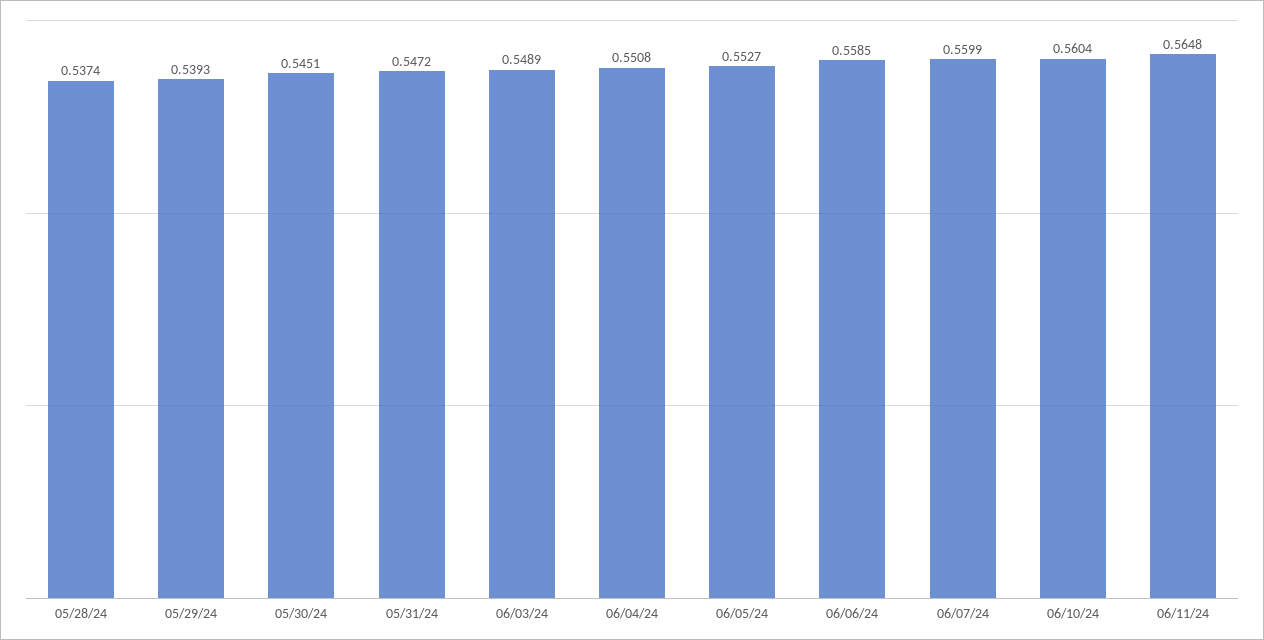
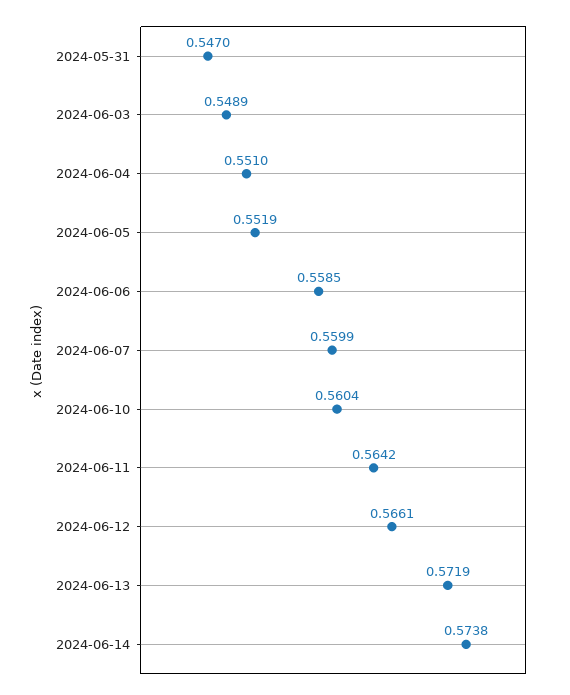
05/28/24: 0.5374 -> none
05/29/24: 0.5393 -> none
05/30/24: 0.5451 -> none
05/31/24: 0.5472 -> 0.547
06/04/24: 0.5508 -> 0.551
06/05/24: 0.5527 -> 0.5519
06/11/24: 0.5648 -> 0.5642
2024-06-12: none -> 0.5661
2024-06-13: none -> 0.5719
2024-06-14: none -> 0.5738

